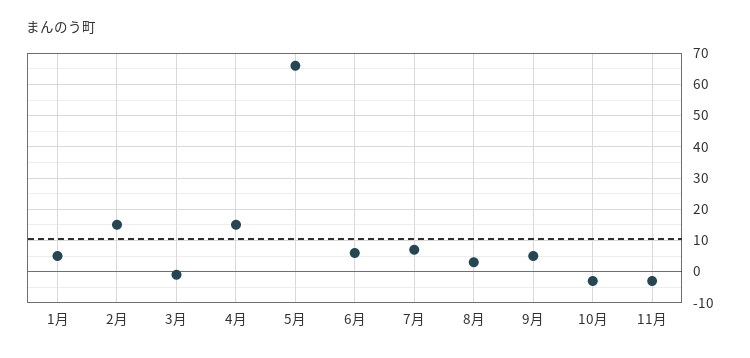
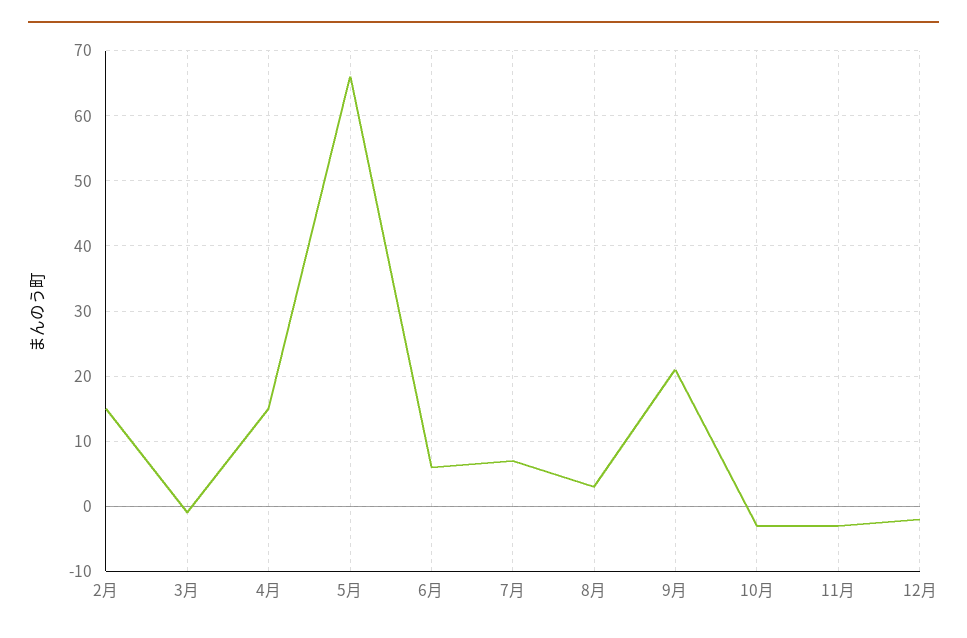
1月: 5 -> none
9月: 5 -> 21
12月: none -> -2

